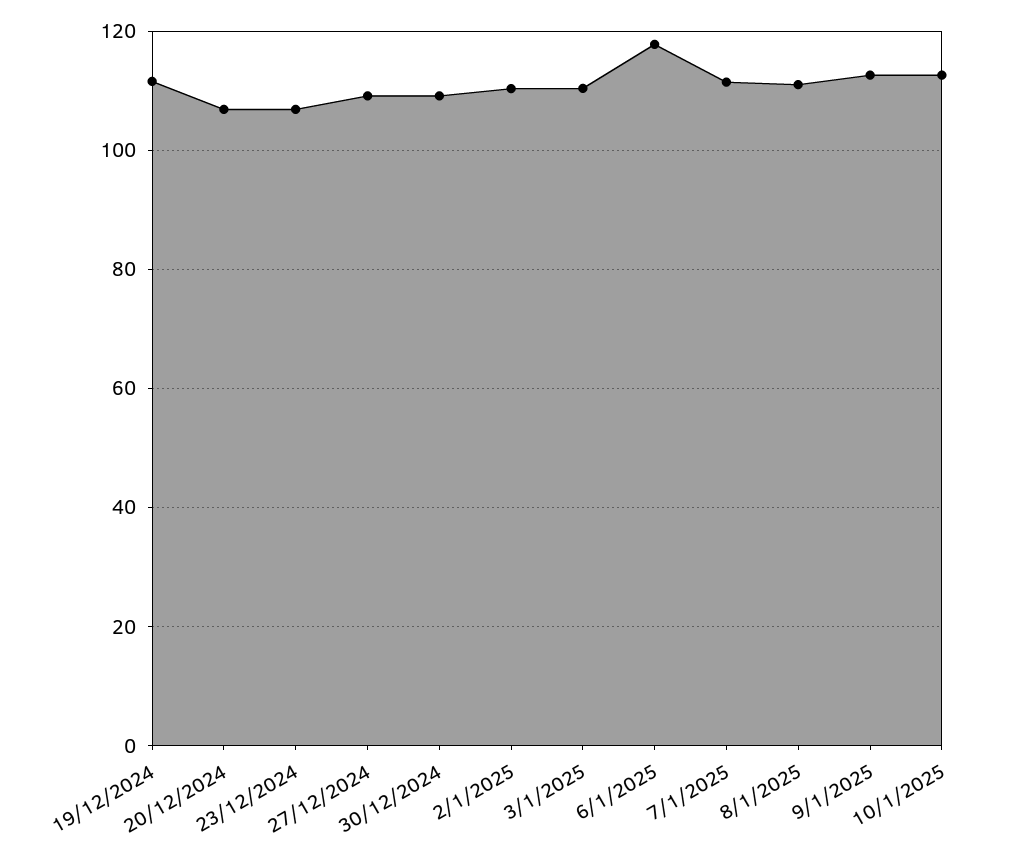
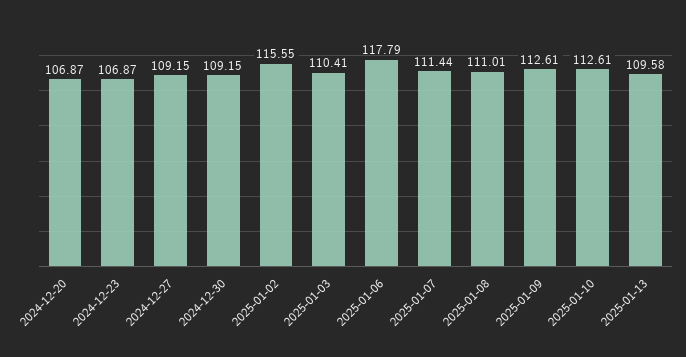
19/12/2024: 112 -> none
2/1/2025: 110 -> 115.55
2025-01-13: none -> 109.58

